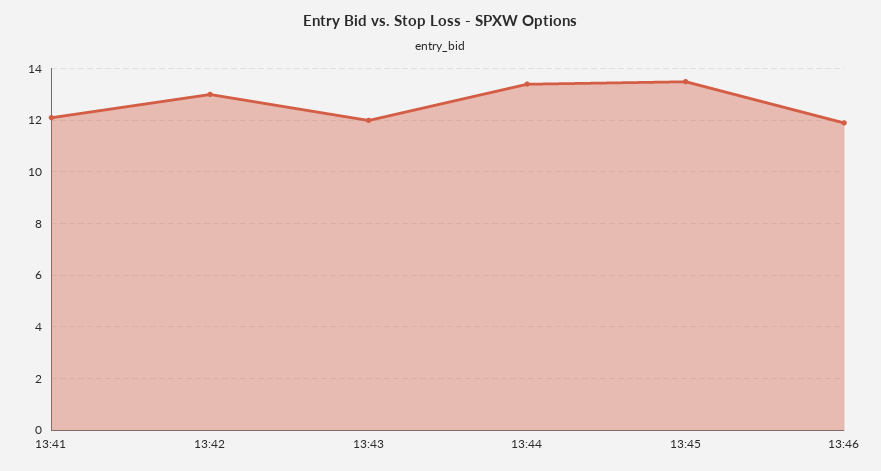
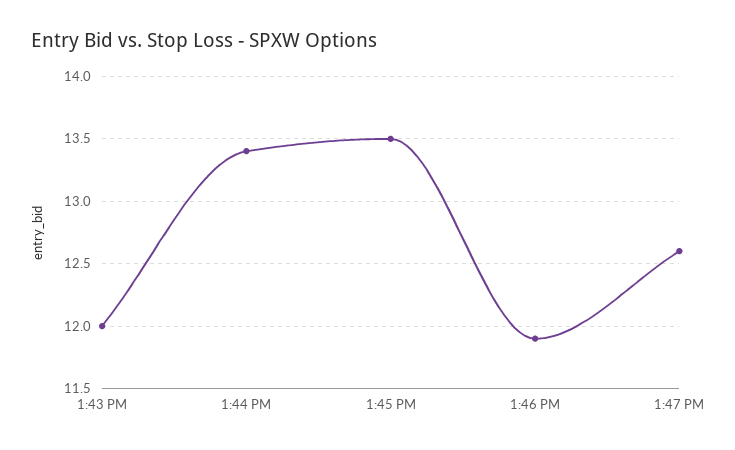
13:41: 12 -> none
13:42: 13 -> none
1:47 PM: none -> 12.6

